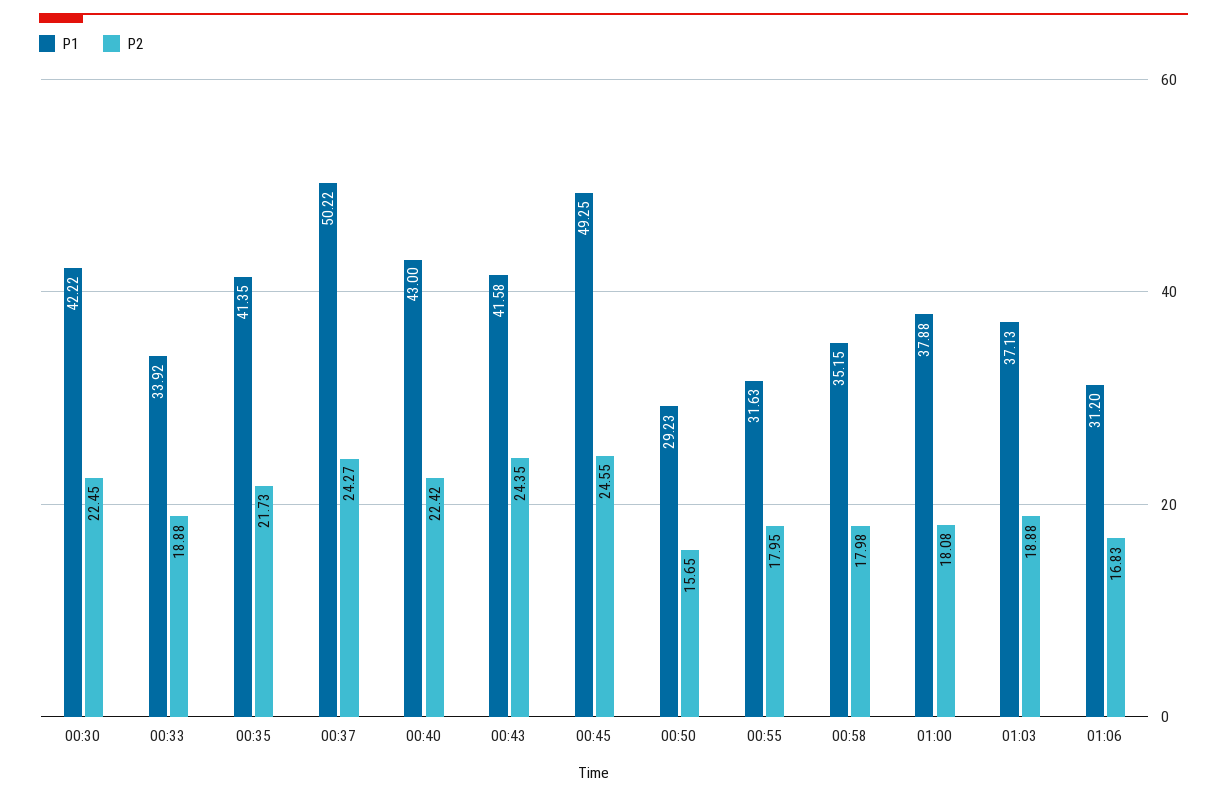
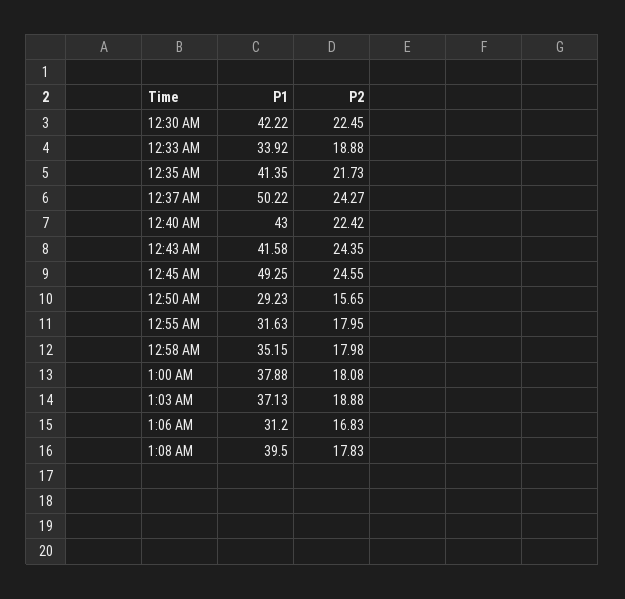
P1, 1:08 AM: none -> 39.5
P2, 1:08 AM: none -> 17.83

